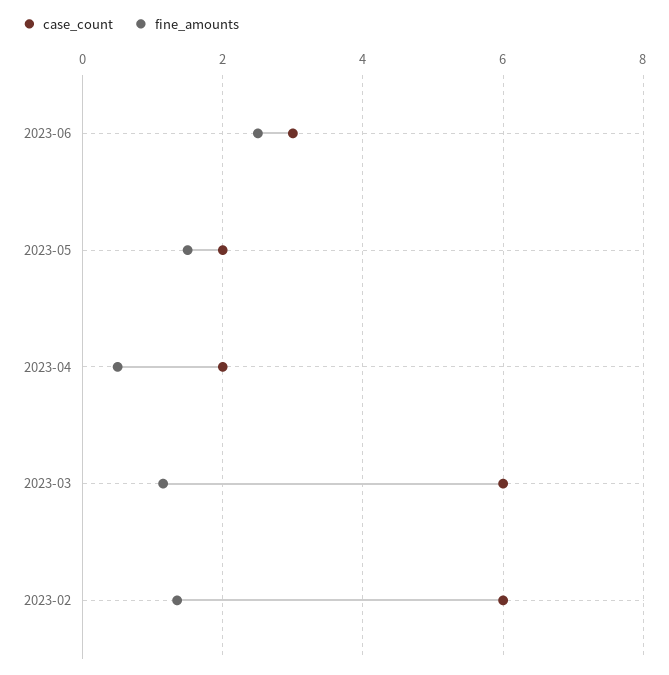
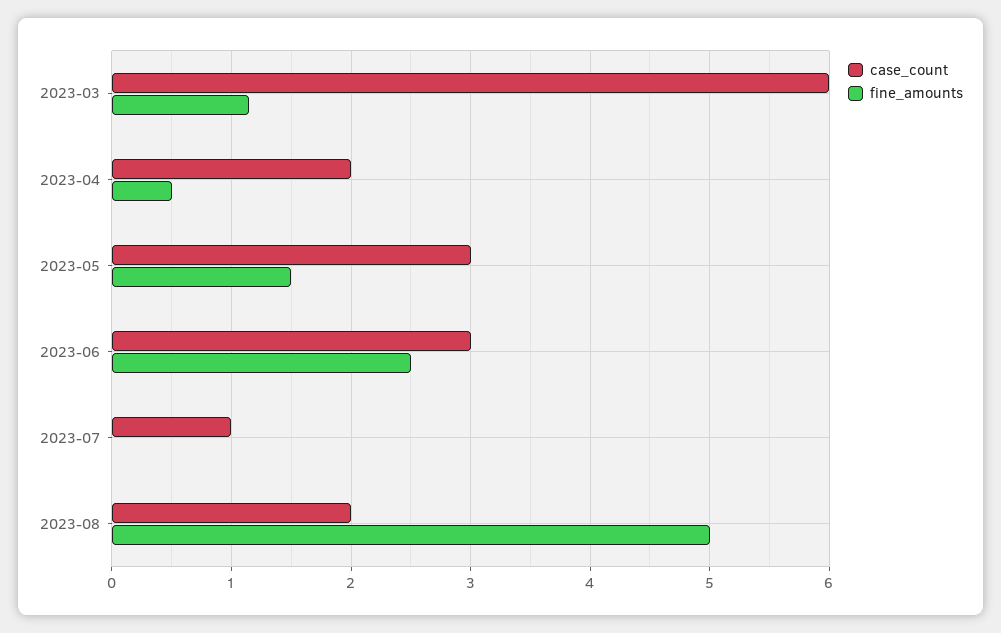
case_count, 2023-05: 2 -> 3
case_count, 2023-02: 6 -> none
fine_amounts, 2023-02: 1.4 -> none
case_count, 2023-07: none -> 1
fine_amounts, 2023-07: none -> 0
case_count, 2023-08: none -> 2
fine_amounts, 2023-08: none -> 5

